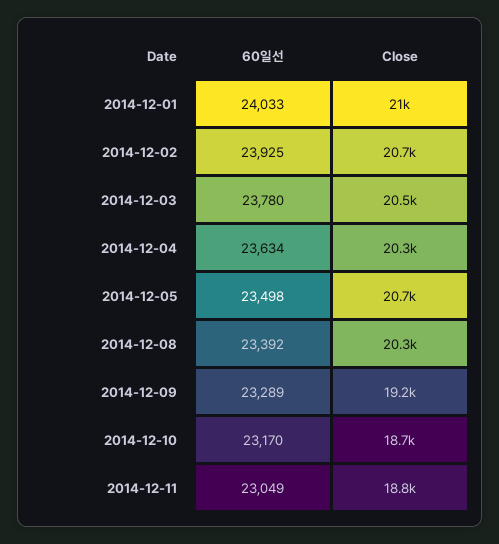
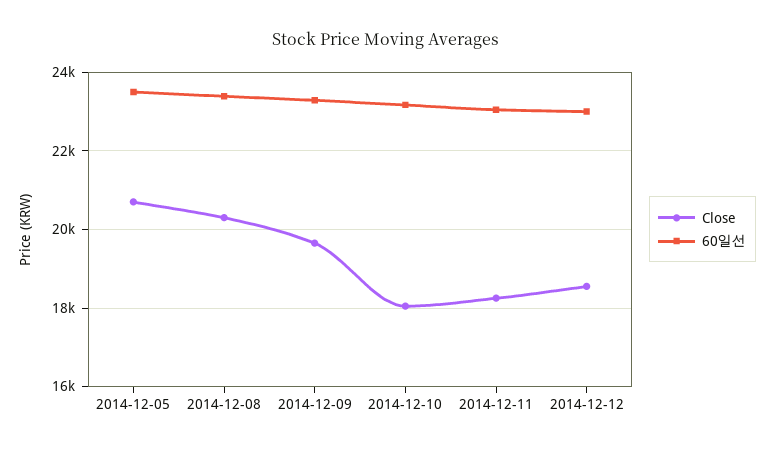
60일선, 2014-12-01: 24033 -> none
Close, 2014-12-01: 21000 -> none
60일선, 2014-12-02: 23925 -> none
Close, 2014-12-02: 20700 -> none
60일선, 2014-12-03: 23780 -> none
Close, 2014-12-03: 20500 -> none
60일선, 2014-12-04: 23634 -> none
Close, 2014-12-04: 20300 -> none
Close, 2014-12-09: 19200 -> 19600
Close, 2014-12-10: 18700 -> 18000
Close, 2014-12-11: 18800 -> 18200
Close, 2014-12-12: none -> 18600
60일선, 2014-12-12: none -> 23000

